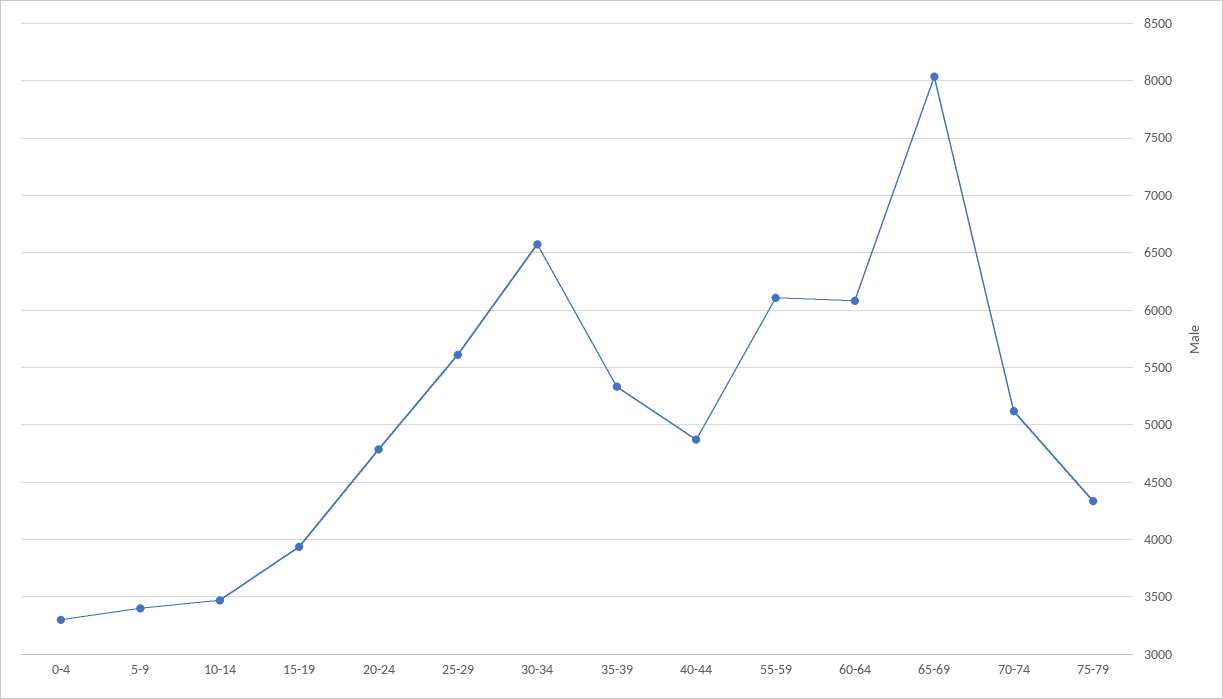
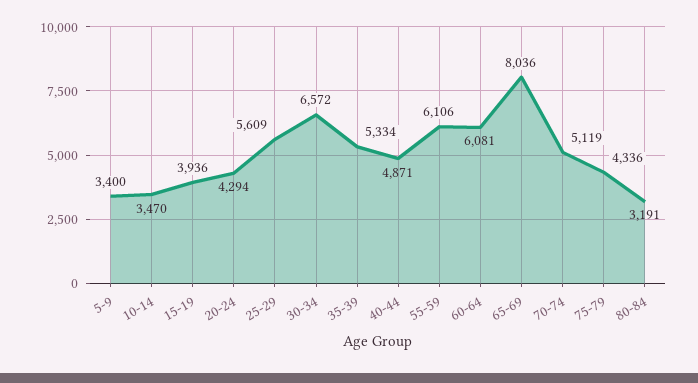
0-4: 3300 -> none
20-24: 4800 -> 4294
80-84: none -> 3191

